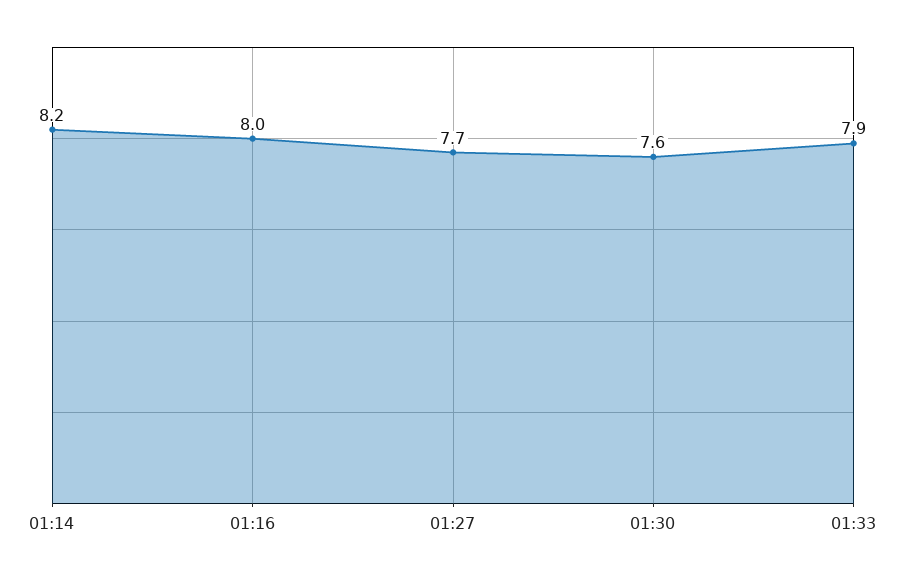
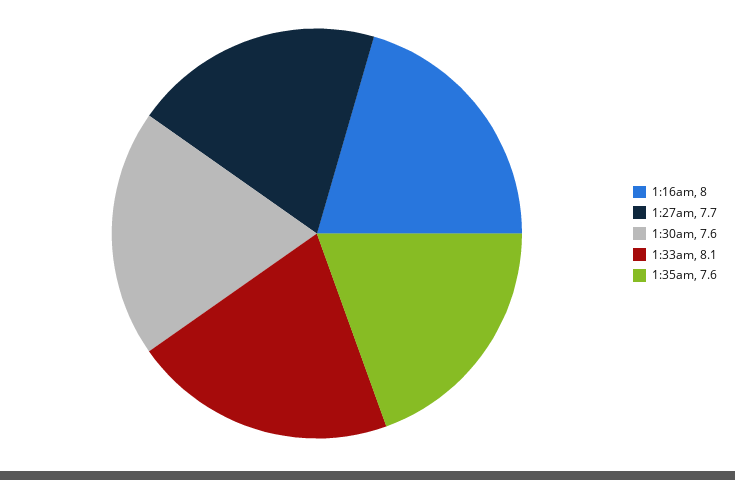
01:14: 8.2 -> none
01:33: 7.9 -> 8.1
1:35am: none -> 7.6

